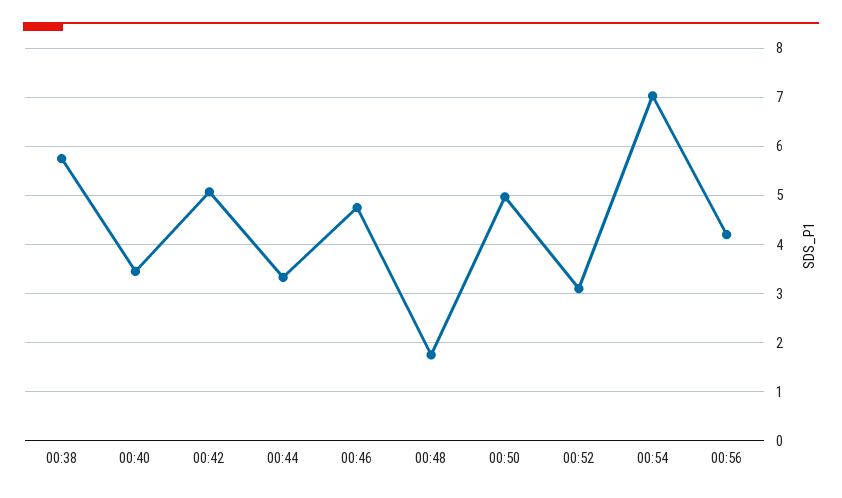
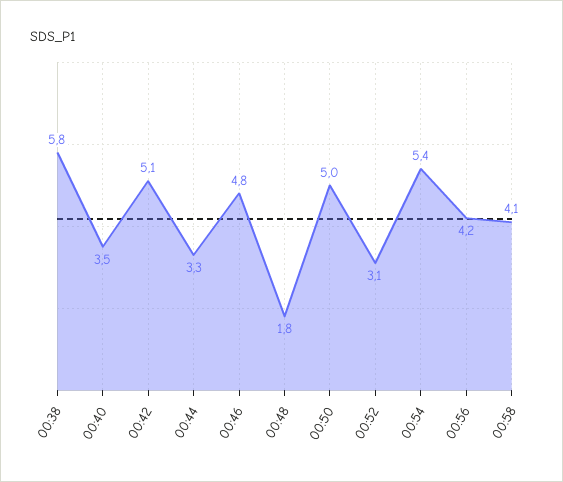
00:54: 7 -> 5.4
00:58: none -> 4.1

